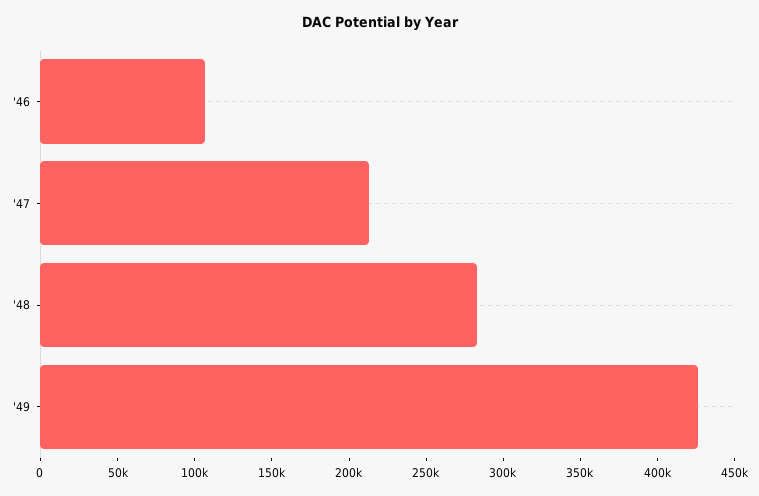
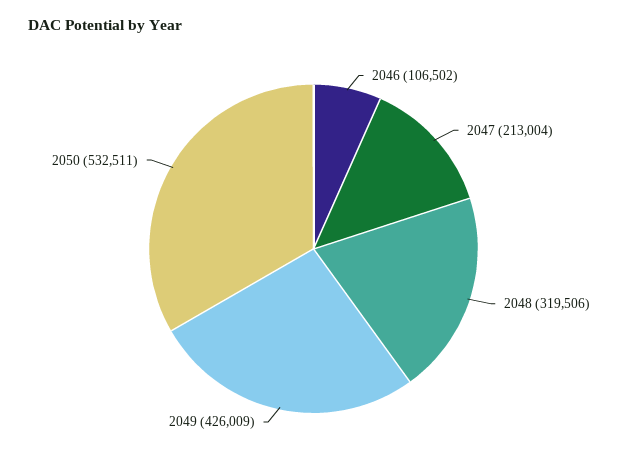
'48: 280000 -> 319506
2050: none -> 532511

